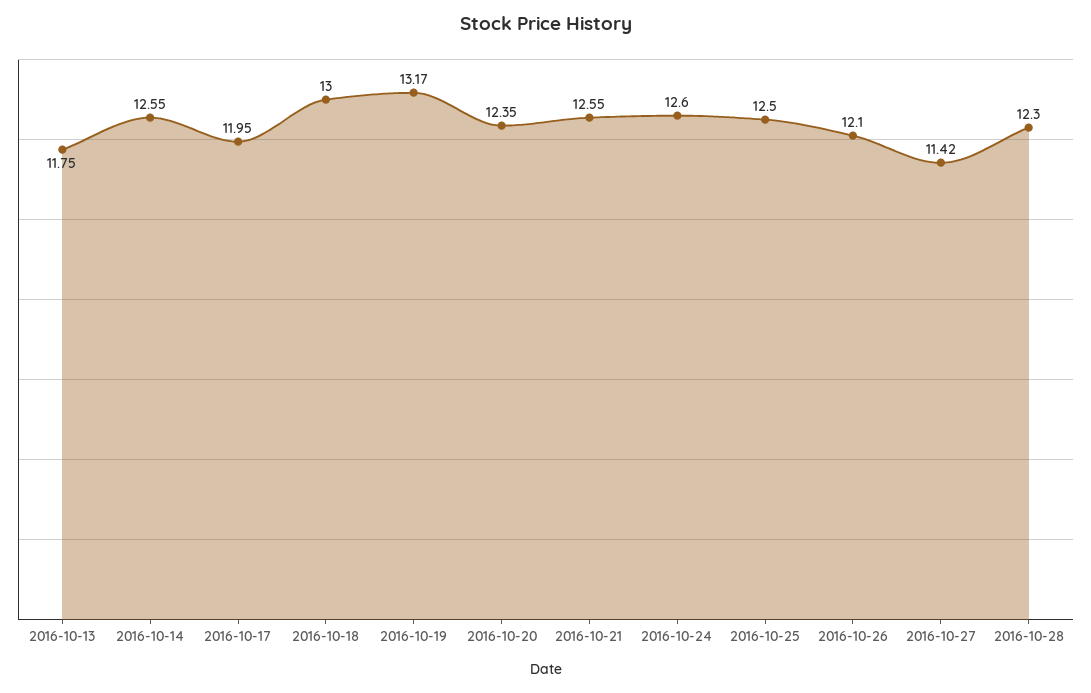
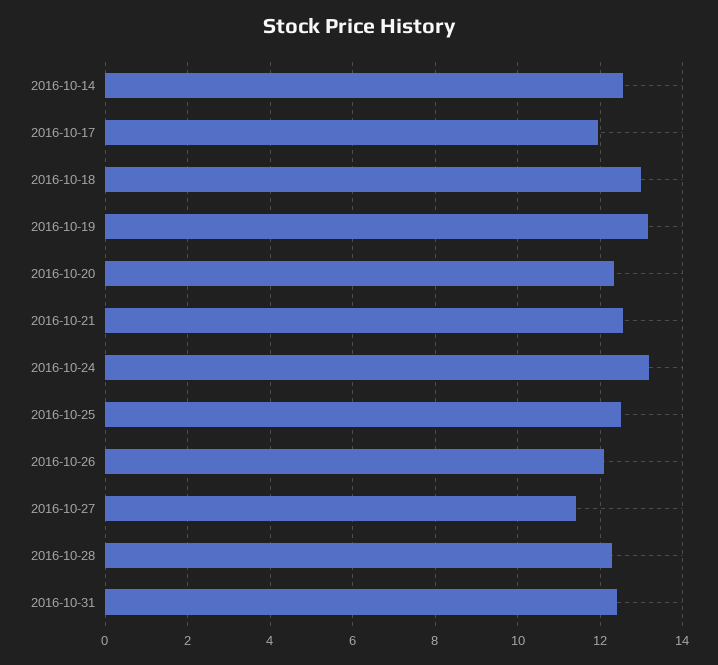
2016-10-13: 11.75 -> none
2016-10-24: 12.6 -> 13.2
2016-10-31: none -> 12.4

